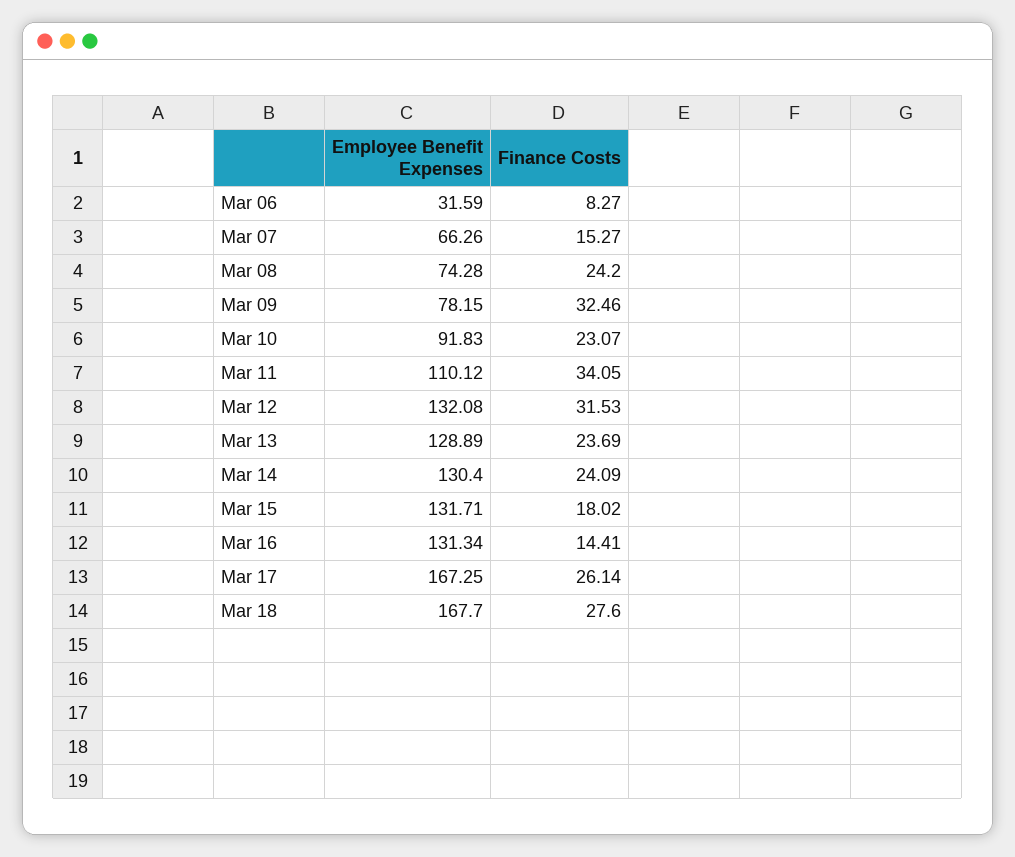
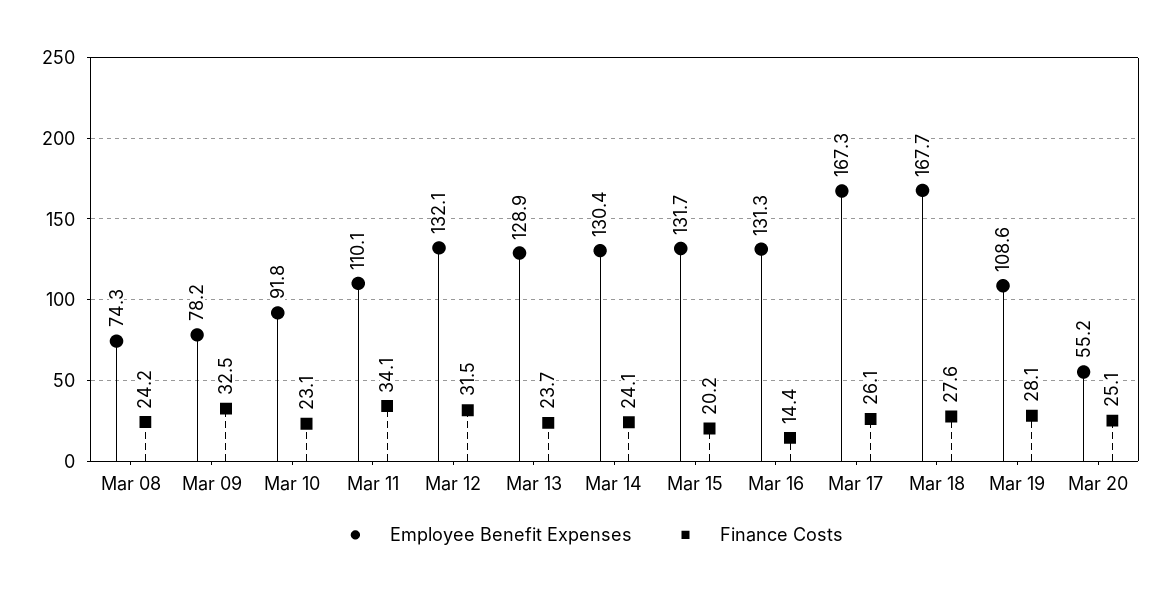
Employee Benefit Expenses, Mar 06: 31.59 -> none
Finance Costs, Mar 06: 8.27 -> none
Employee Benefit Expenses, Mar 07: 66.26 -> none
Finance Costs, Mar 07: 15.27 -> none
Finance Costs, Mar 15: 18.02 -> 20.2
Employee Benefit Expenses, Mar 19: none -> 108.6
Finance Costs, Mar 19: none -> 28.1
Employee Benefit Expenses, Mar 20: none -> 55.2
Finance Costs, Mar 20: none -> 25.1

